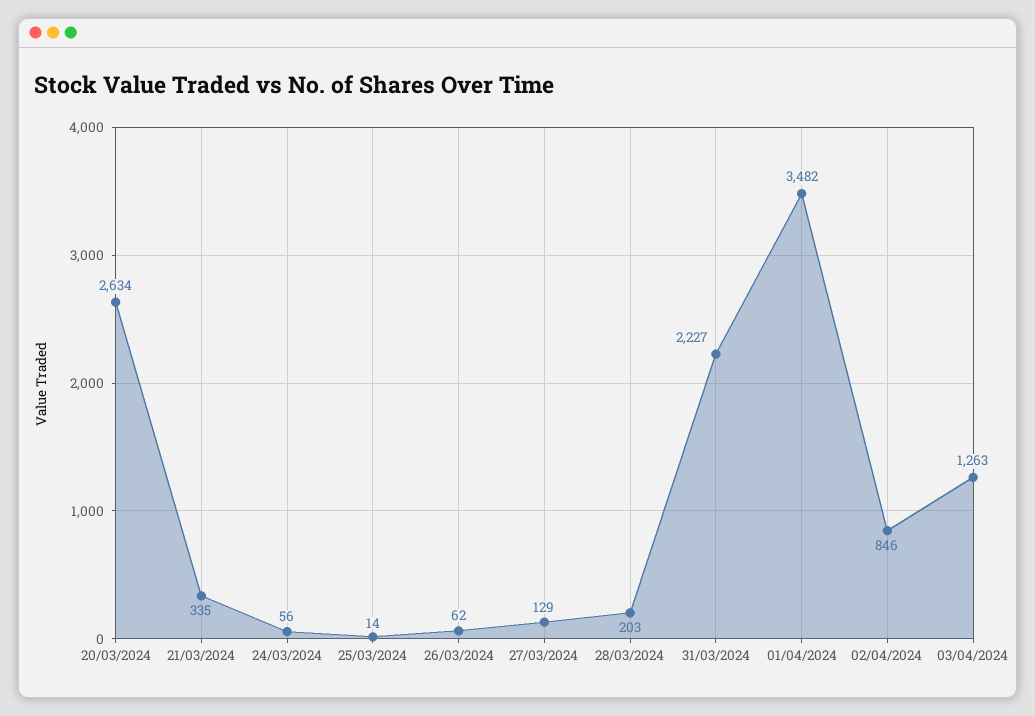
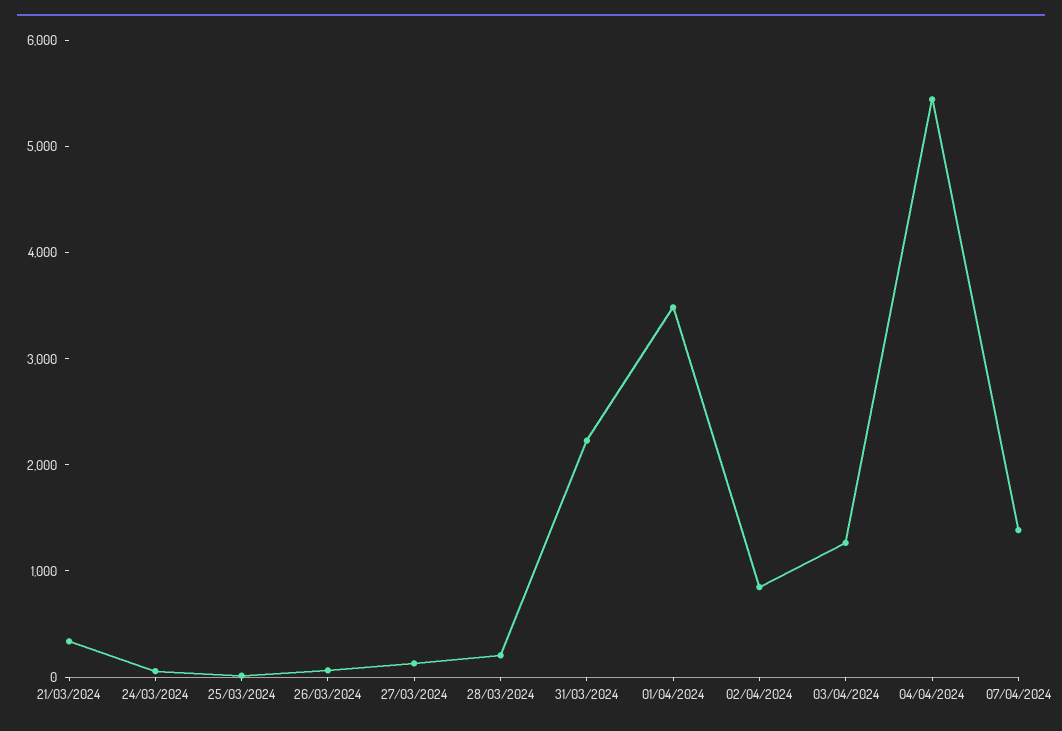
20/03/2024: 2634 -> none
04/04/2024: none -> 5400
07/04/2024: none -> 1400

